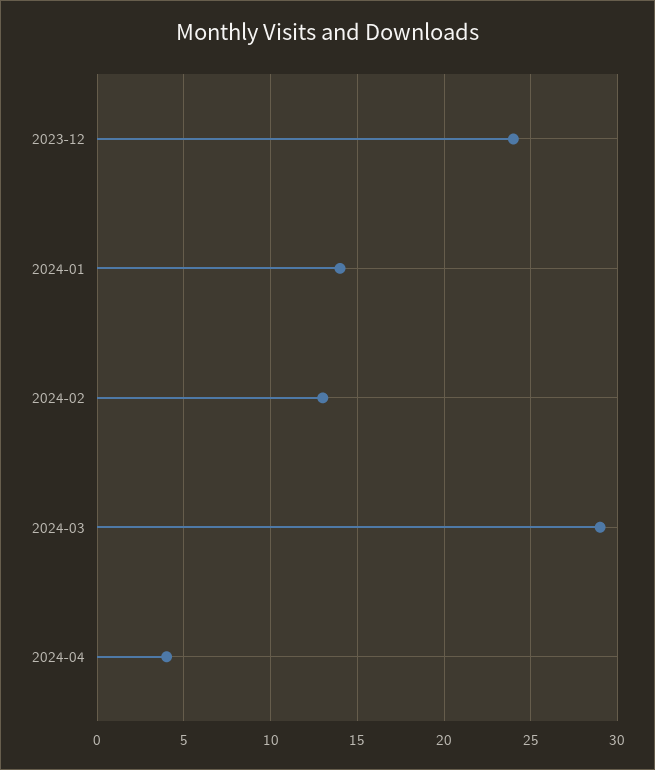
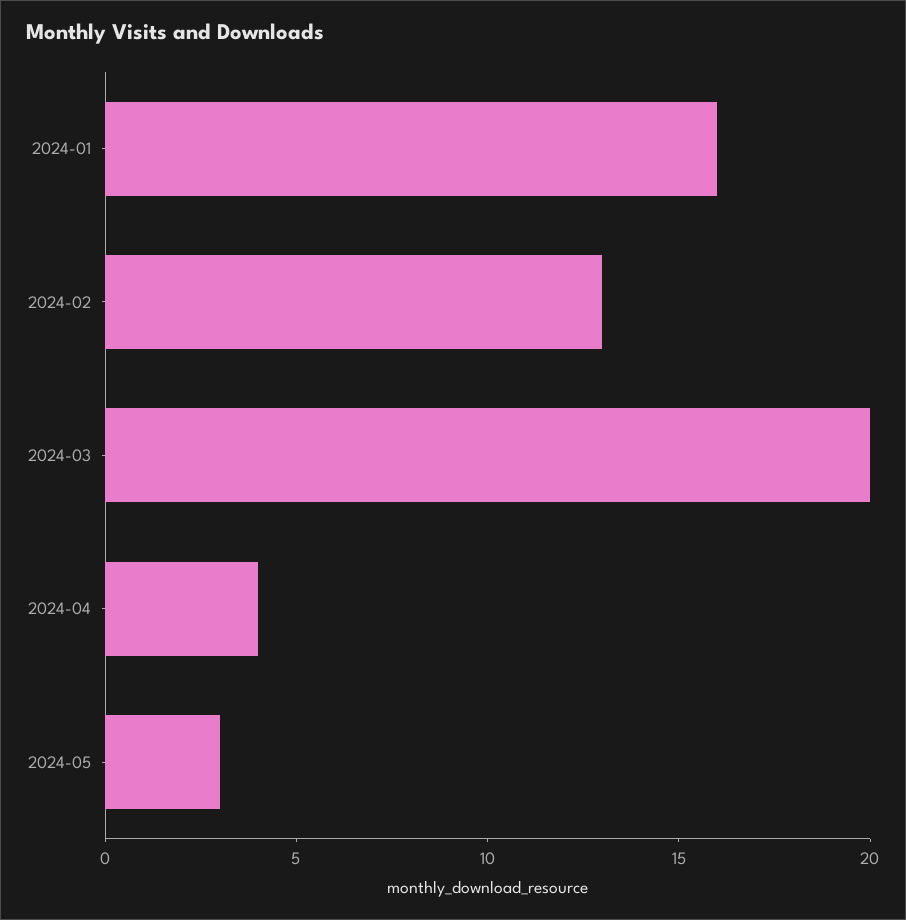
2023-12: 24 -> none
2024-01: 14 -> 16
2024-03: 29 -> 20
2024-05: none -> 3

